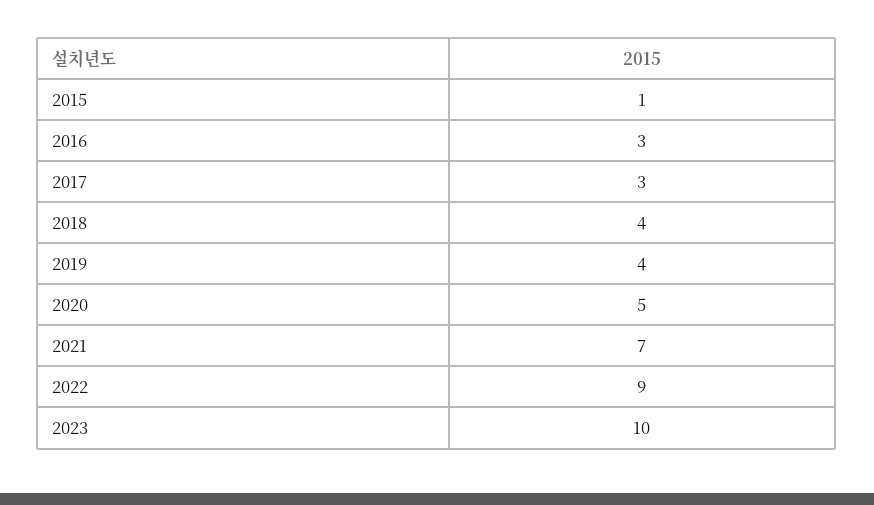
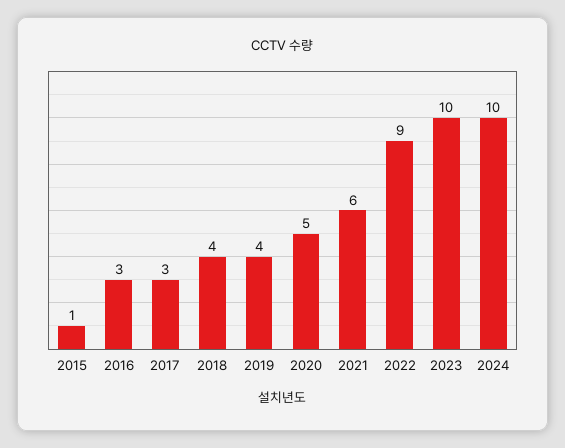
2021: 7 -> 6
2024: none -> 10

